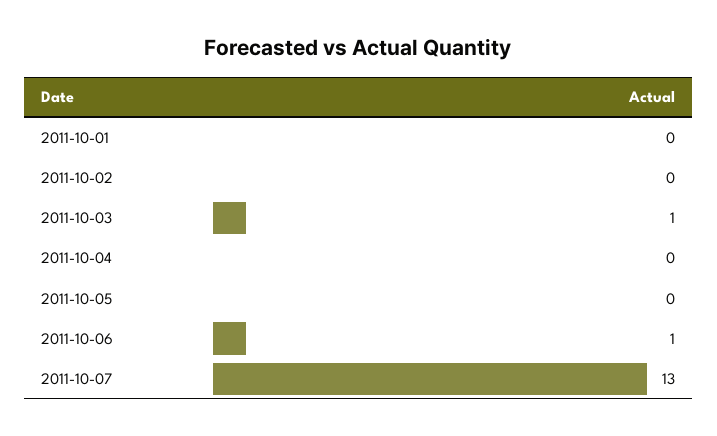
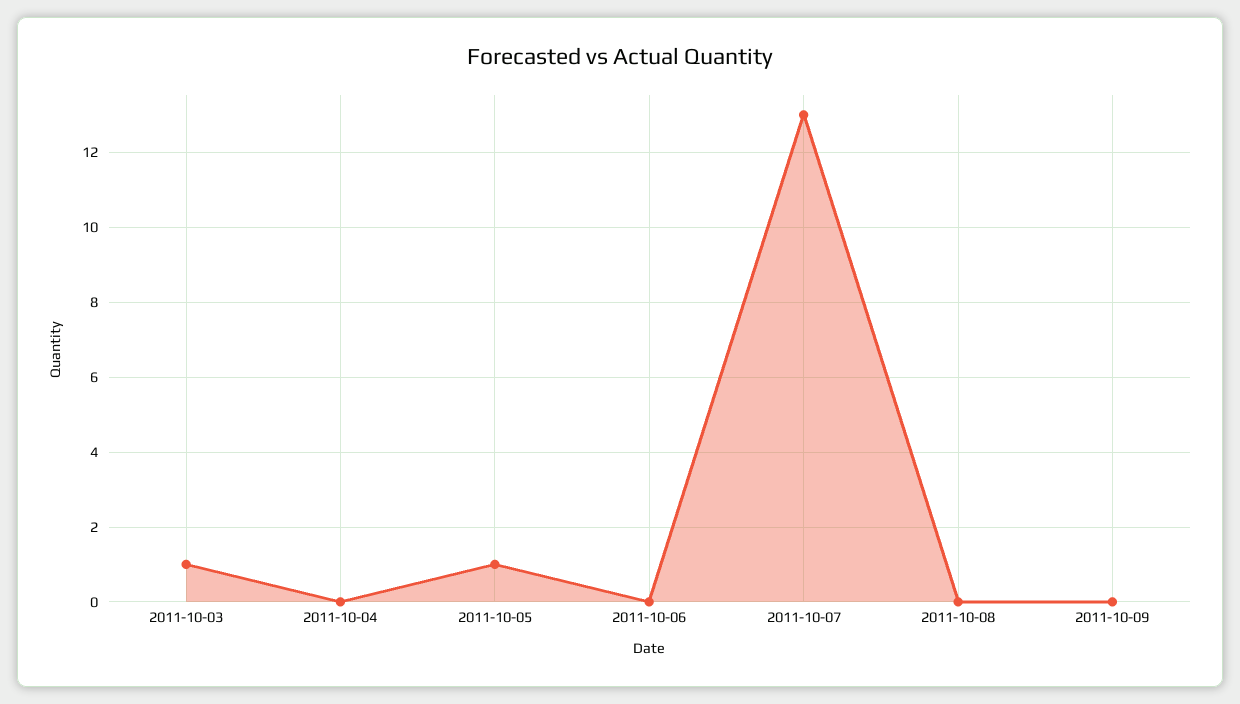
2011-10-01: 0 -> none
2011-10-02: 0 -> none
2011-10-05: 0 -> 1
2011-10-06: 1 -> 0
2011-10-08: none -> 0
2011-10-09: none -> 0

